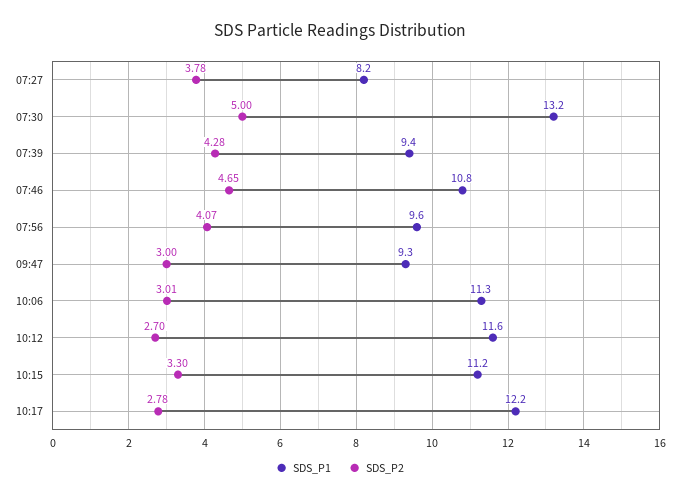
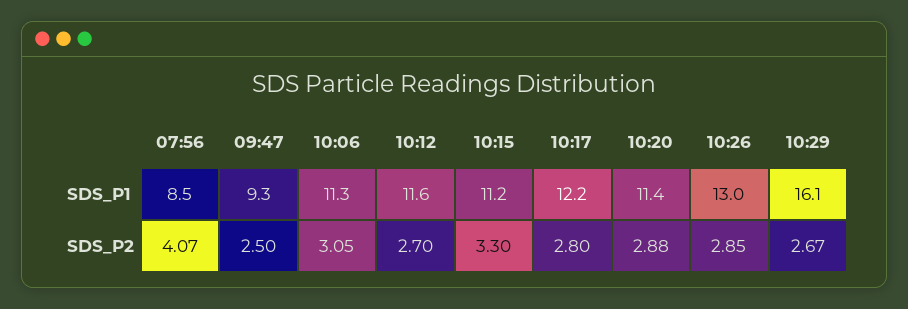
SDS_P1, 07:27: 8.2 -> none
SDS_P2, 07:27: 3.78 -> none
SDS_P1, 07:30: 13.2 -> none
SDS_P2, 07:30: 5 -> none
SDS_P1, 07:39: 9.4 -> none
SDS_P2, 07:39: 4.28 -> none
SDS_P1, 07:46: 10.8 -> none
SDS_P2, 07:46: 4.65 -> none
SDS_P1, 07:56: 9.6 -> 8.5
SDS_P2, 09:47: 3 -> 2.5
SDS_P2, 10:06: 3.01 -> 3.05
SDS_P2, 10:17: 2.78 -> 2.8
SDS_P1, 10:20: none -> 11.4
SDS_P1, 10:26: none -> 13
SDS_P1, 10:29: none -> 16.1
SDS_P2, 10:20: none -> 2.88
SDS_P2, 10:26: none -> 2.85
SDS_P2, 10:29: none -> 2.67

